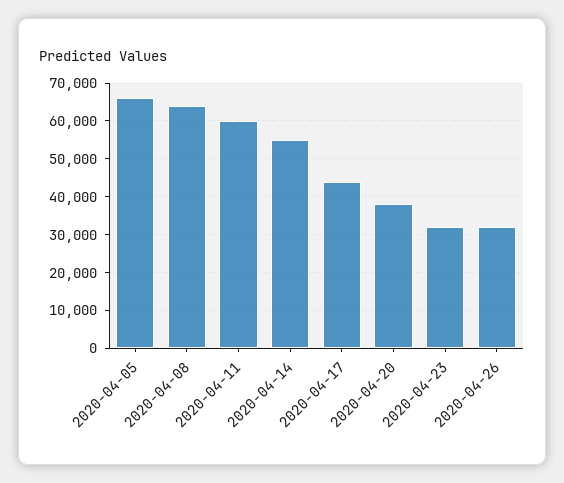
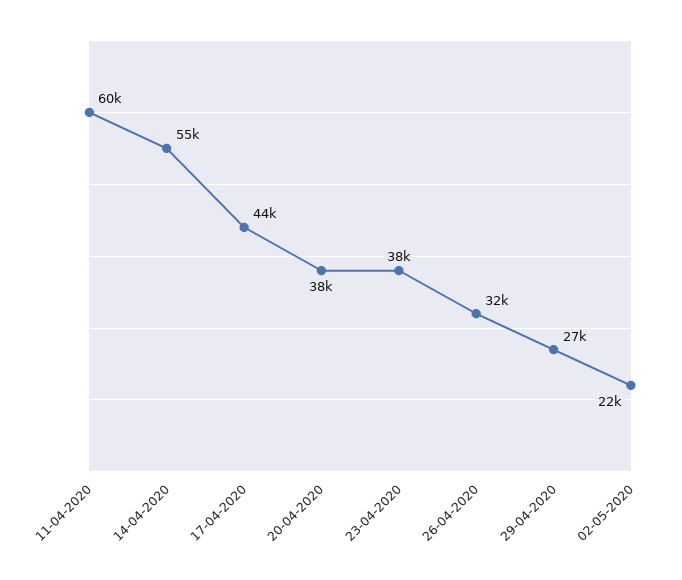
2020-04-05: 66000 -> none
2020-04-08: 64000 -> none
2020-04-23: 32000 -> 38000
29-04-2020: none -> 27000
02-05-2020: none -> 22000

